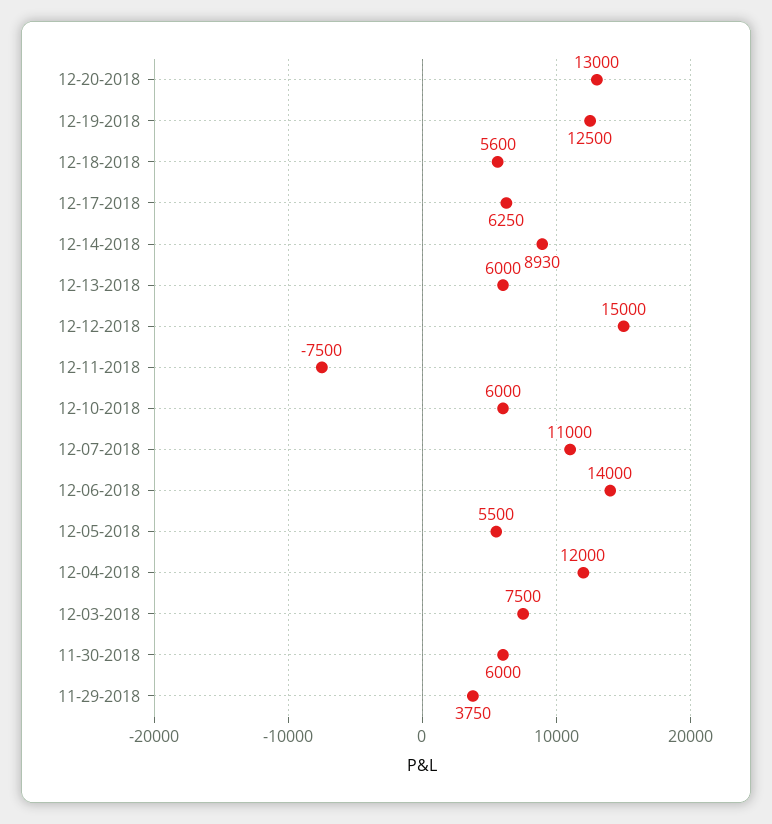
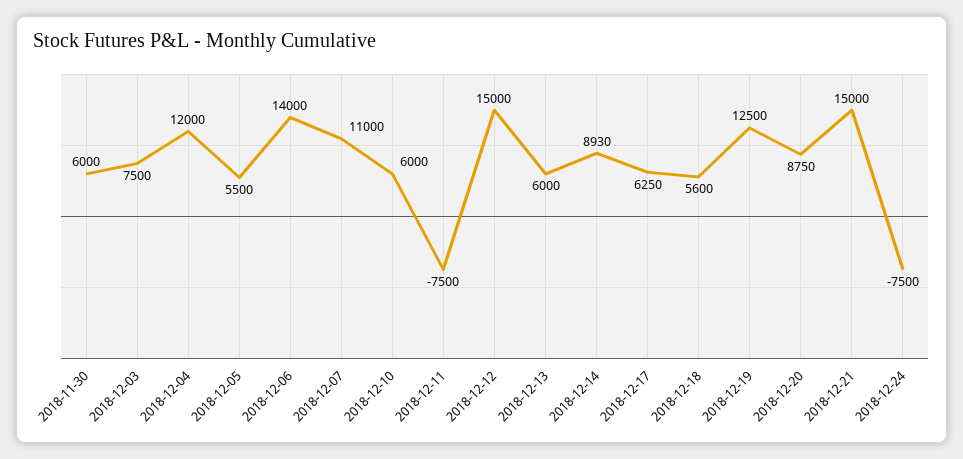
12-20-2018: 13000 -> 8750
11-29-2018: 3750 -> none
2018-12-21: none -> 15000
2018-12-24: none -> -7500

